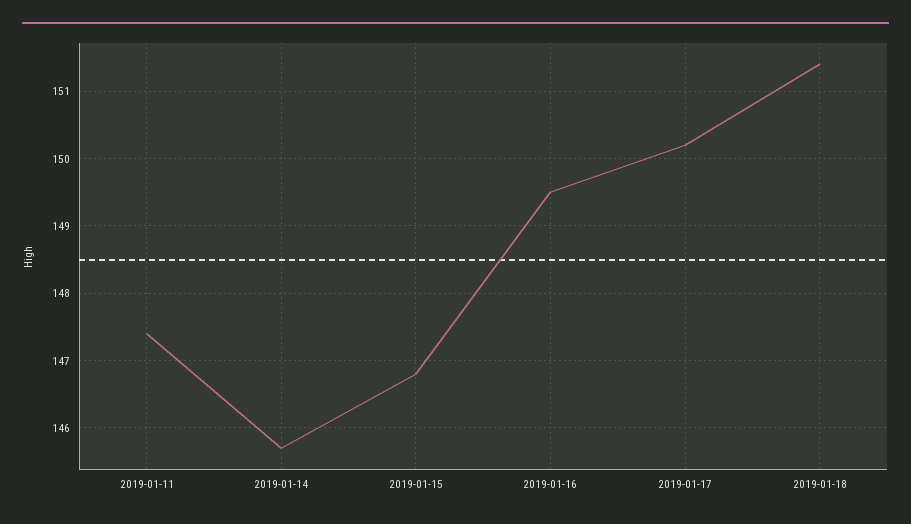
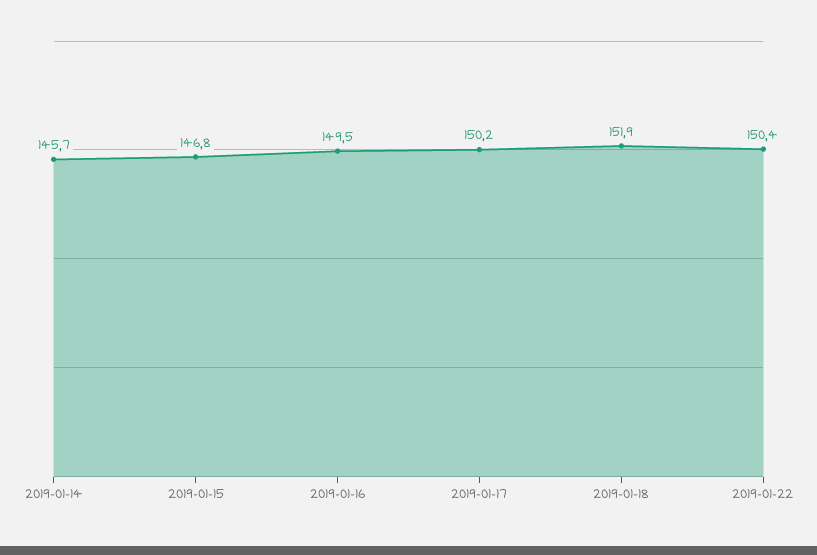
2019-01-11: 147.4 -> none
2019-01-18: 151.4 -> 151.9
2019-01-22: none -> 150.4

